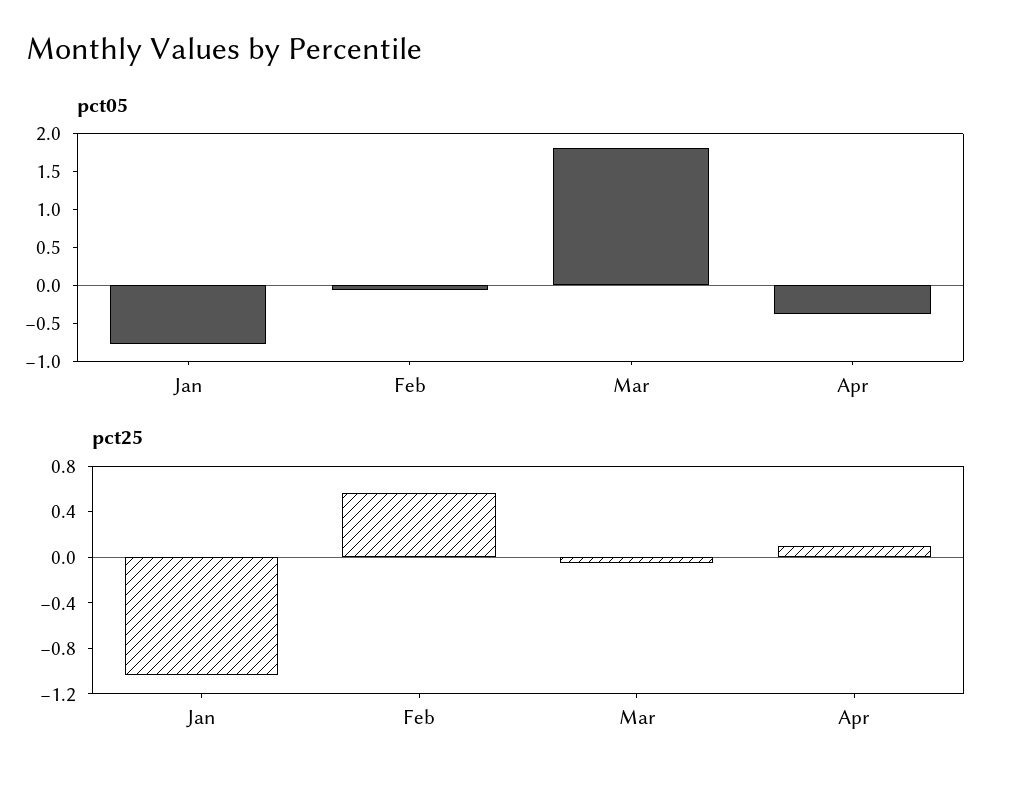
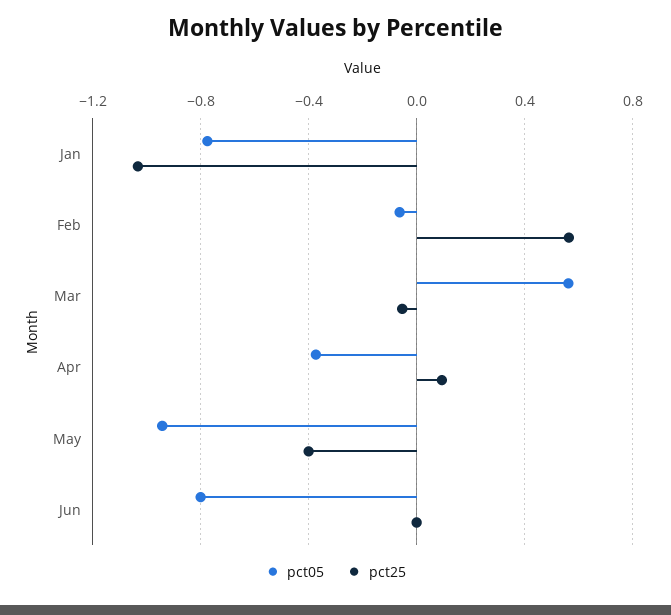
pct05, Mar: 1.75 -> 0.55
pct05, May: none -> -0.95
pct25, May: none -> -0.4
pct05, Jun: none -> -0.8
pct25, Jun: none -> 0

